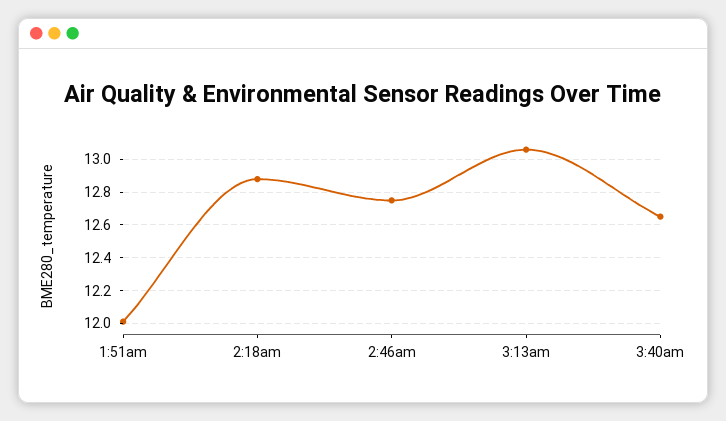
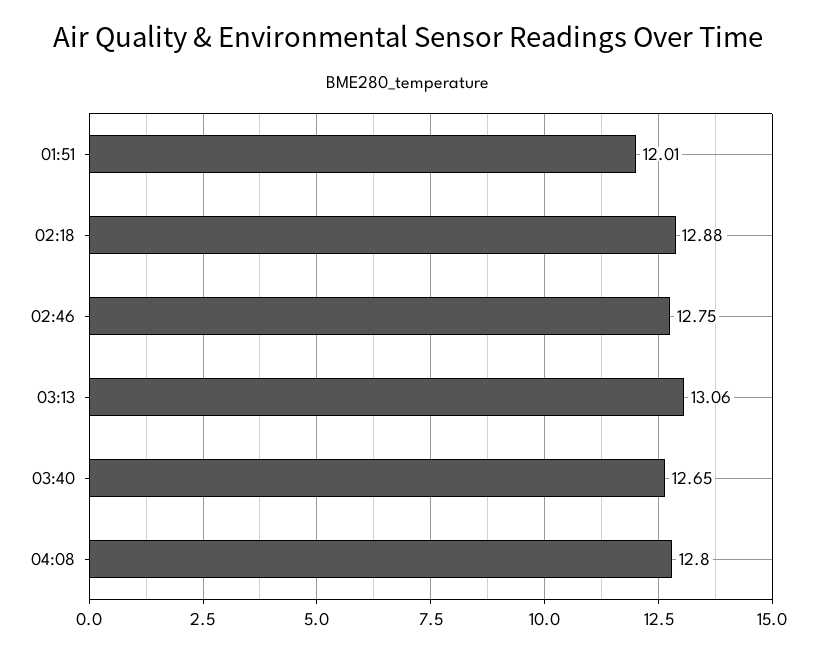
04:08: none -> 12.8

